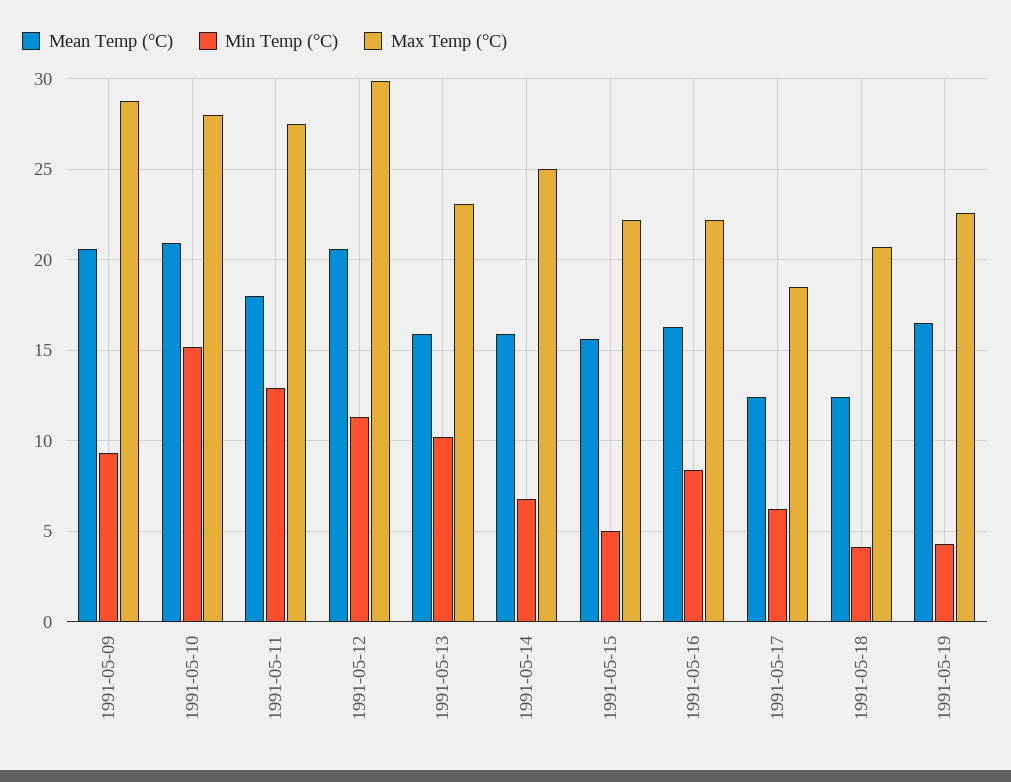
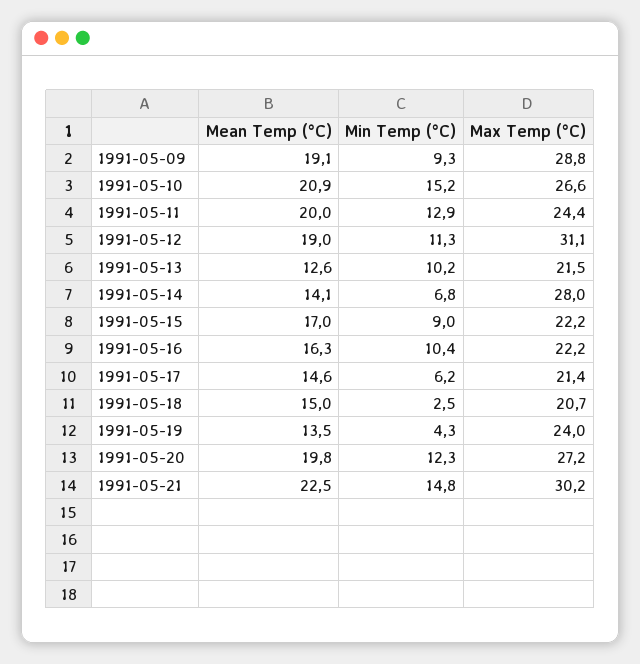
Mean Temp (°C), 1991-05-09: 20.5 -> 19.1
Max Temp (°C), 1991-05-10: 28 -> 26.6
Mean Temp (°C), 1991-05-11: 18 -> 20
Max Temp (°C), 1991-05-11: 27.5 -> 24.4
Mean Temp (°C), 1991-05-12: 20.5 -> 19
Max Temp (°C), 1991-05-12: 30 -> 31.1
Mean Temp (°C), 1991-05-13: 16 -> 12.6
Max Temp (°C), 1991-05-13: 23 -> 21.5
Mean Temp (°C), 1991-05-14: 16 -> 14.1
Max Temp (°C), 1991-05-14: 25 -> 28
Mean Temp (°C), 1991-05-15: 15.5 -> 17
Min Temp (°C), 1991-05-15: 5 -> 9
Min Temp (°C), 1991-05-16: 8.5 -> 10.4
Mean Temp (°C), 1991-05-17: 12.5 -> 14.6
Max Temp (°C), 1991-05-17: 18.5 -> 21.4
Mean Temp (°C), 1991-05-18: 12.5 -> 15
Min Temp (°C), 1991-05-18: 4 -> 2.5
Mean Temp (°C), 1991-05-19: 16.5 -> 13.5
Max Temp (°C), 1991-05-19: 22.5 -> 24
Mean Temp (°C), 1991-05-20: none -> 19.8
Min Temp (°C), 1991-05-20: none -> 12.3
Max Temp (°C), 1991-05-20: none -> 27.2
Mean Temp (°C), 1991-05-21: none -> 22.5
Min Temp (°C), 1991-05-21: none -> 14.8
Max Temp (°C), 1991-05-21: none -> 30.2

